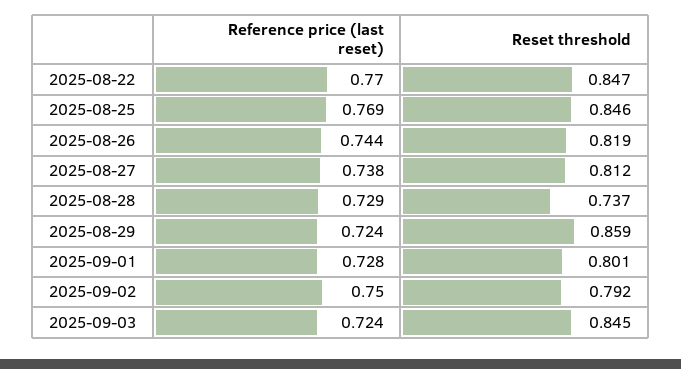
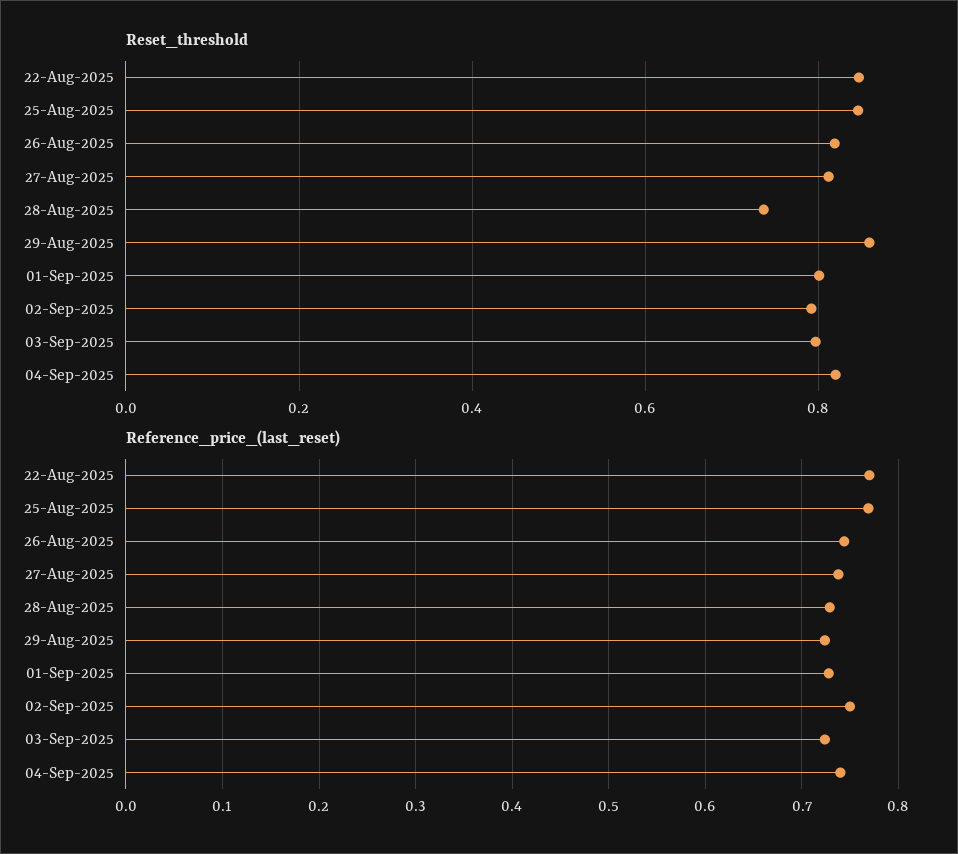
Reset threshold, 2025-09-03: 0.845 -> 0.8
Reset threshold, 04-Sep-2025: none -> 0.82
Reference price (last reset), 04-Sep-2025: none -> 0.74

